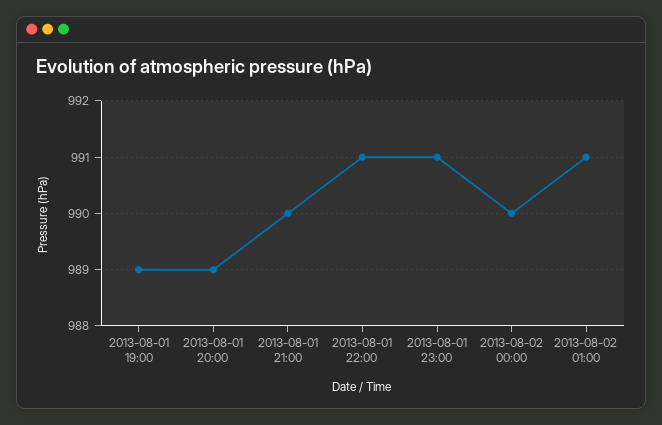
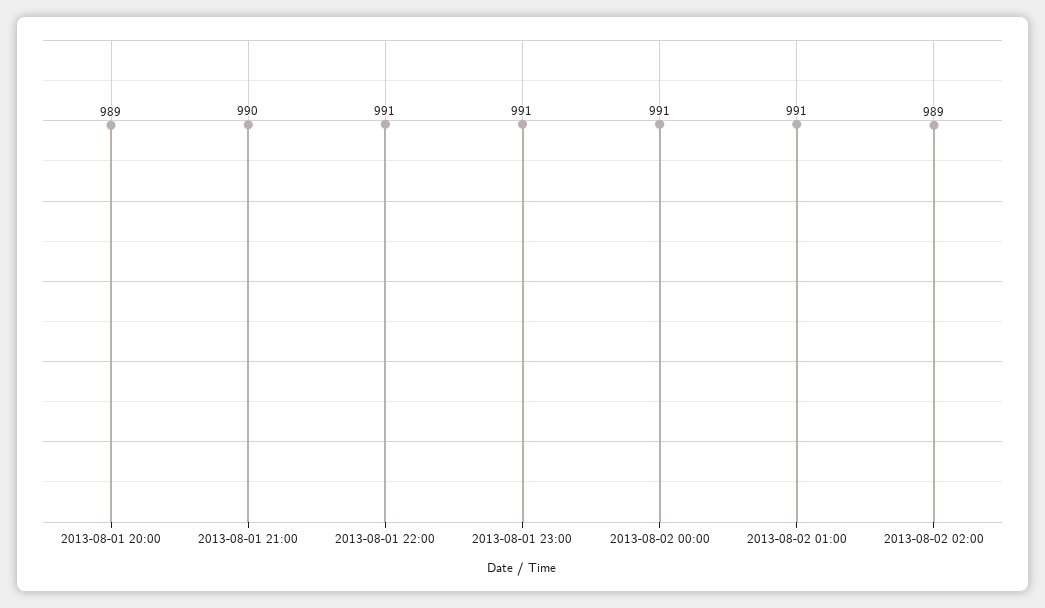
2013-08-01 19:00: 989 -> none
2013-08-02 00:00: 990 -> 991
2013-08-02 02:00: none -> 989

